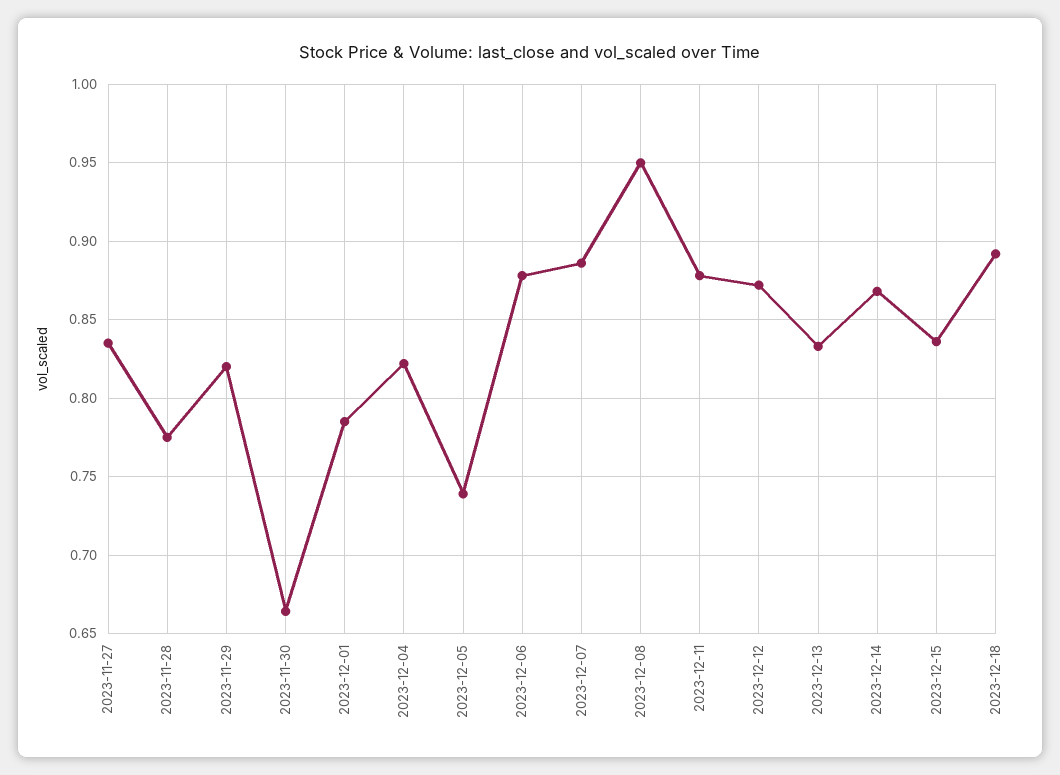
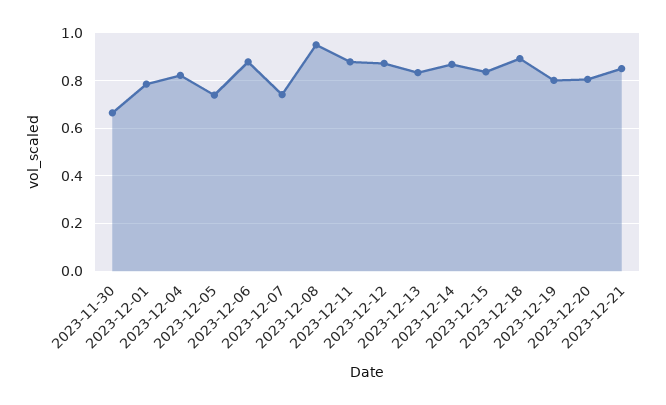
2023-11-27: 0.835 -> none
2023-11-28: 0.775 -> none
2023-11-29: 0.82 -> none
2023-12-07: 0.885 -> 0.75
2023-12-19: none -> 0.8
2023-12-20: none -> 0.8
2023-12-21: none -> 0.85

